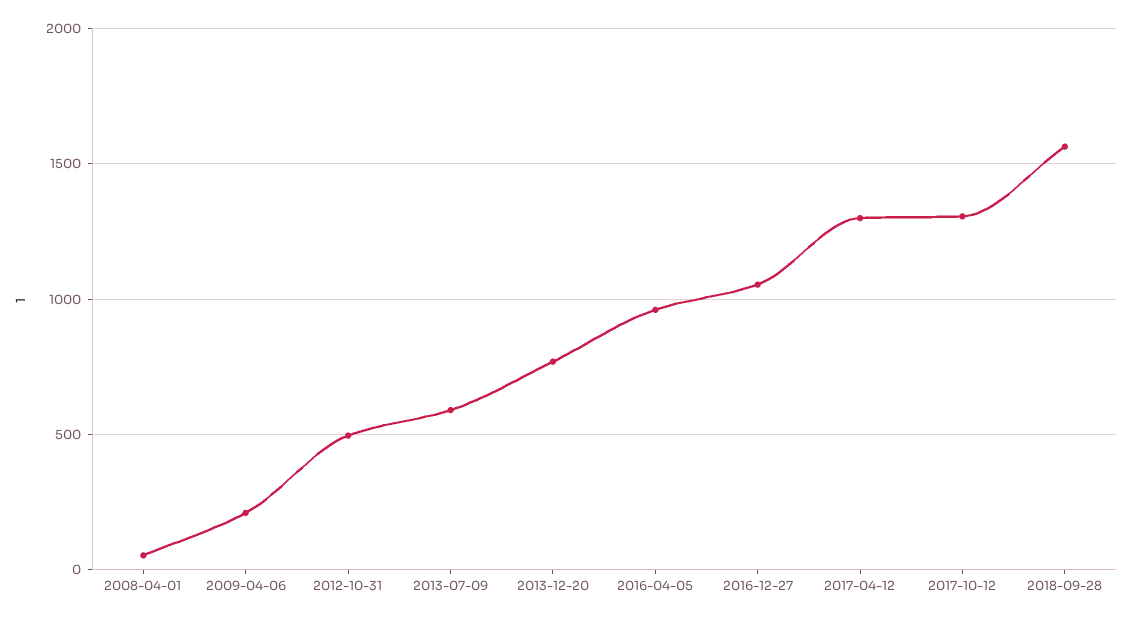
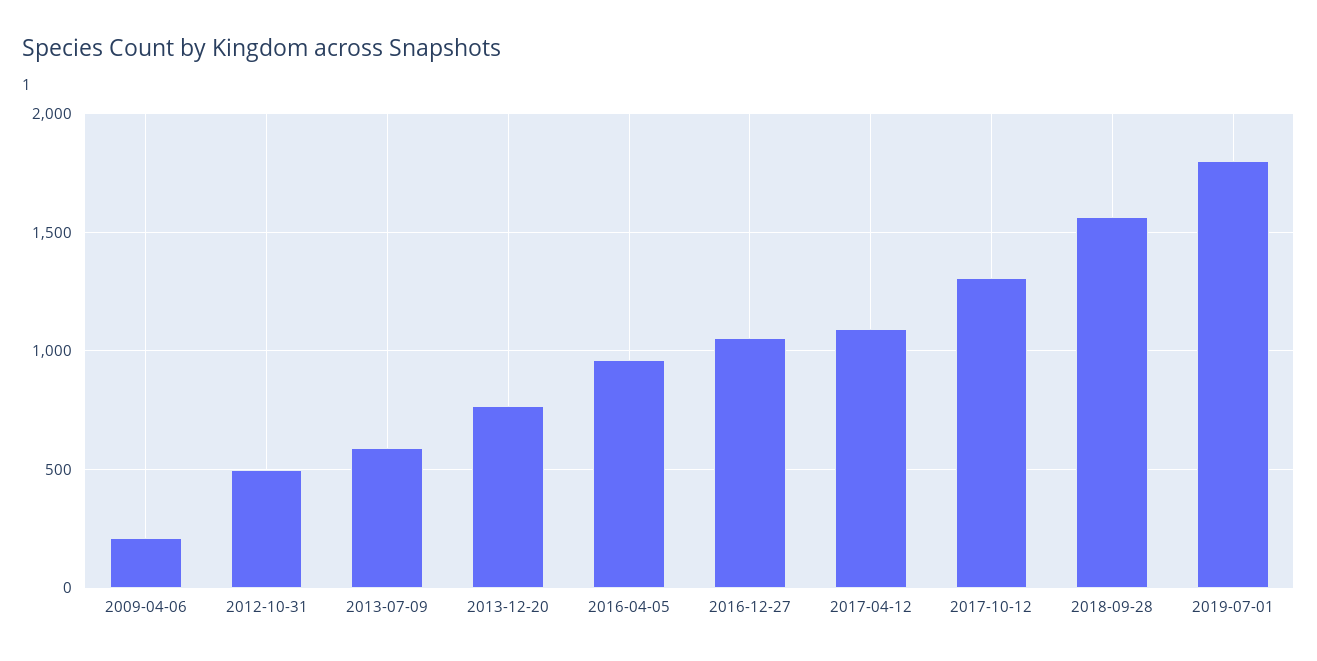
2008-04-01: 50 -> none
2017-04-12: 1300 -> 1100
2019-07-01: none -> 1800

